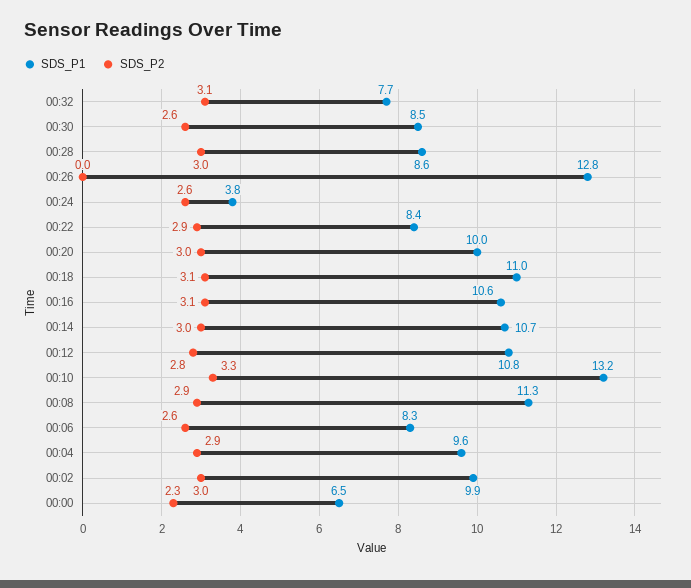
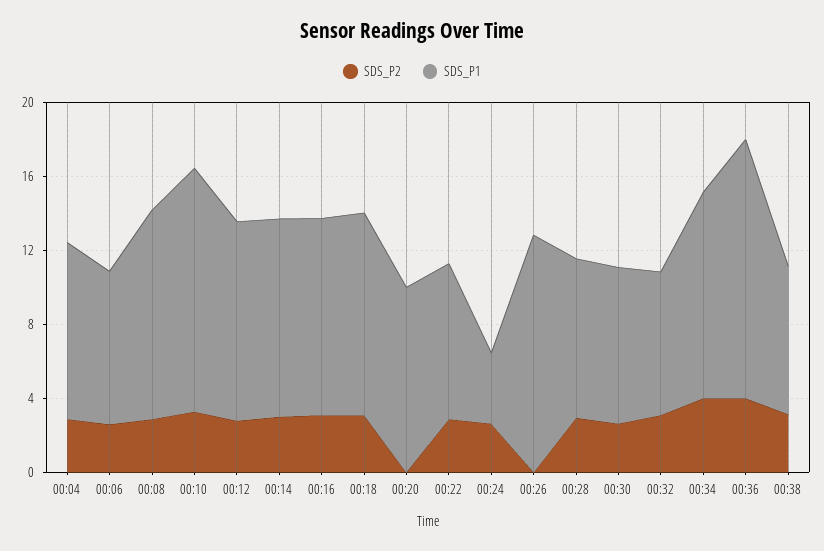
SDS_P2, 00:20: 3 -> 0
SDS_P1, 00:02: 9.9 -> none
SDS_P2, 00:02: 3 -> none
SDS_P1, 00:00: 6.5 -> none
SDS_P2, 00:00: 2.3 -> none
SDS_P2, 00:34: none -> 4
SDS_P1, 00:34: none -> 11
SDS_P2, 00:36: none -> 4
SDS_P1, 00:36: none -> 14
SDS_P2, 00:38: none -> 3
SDS_P1, 00:38: none -> 8

